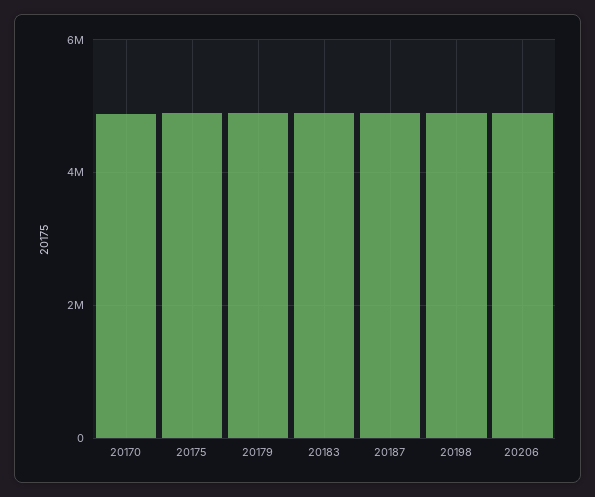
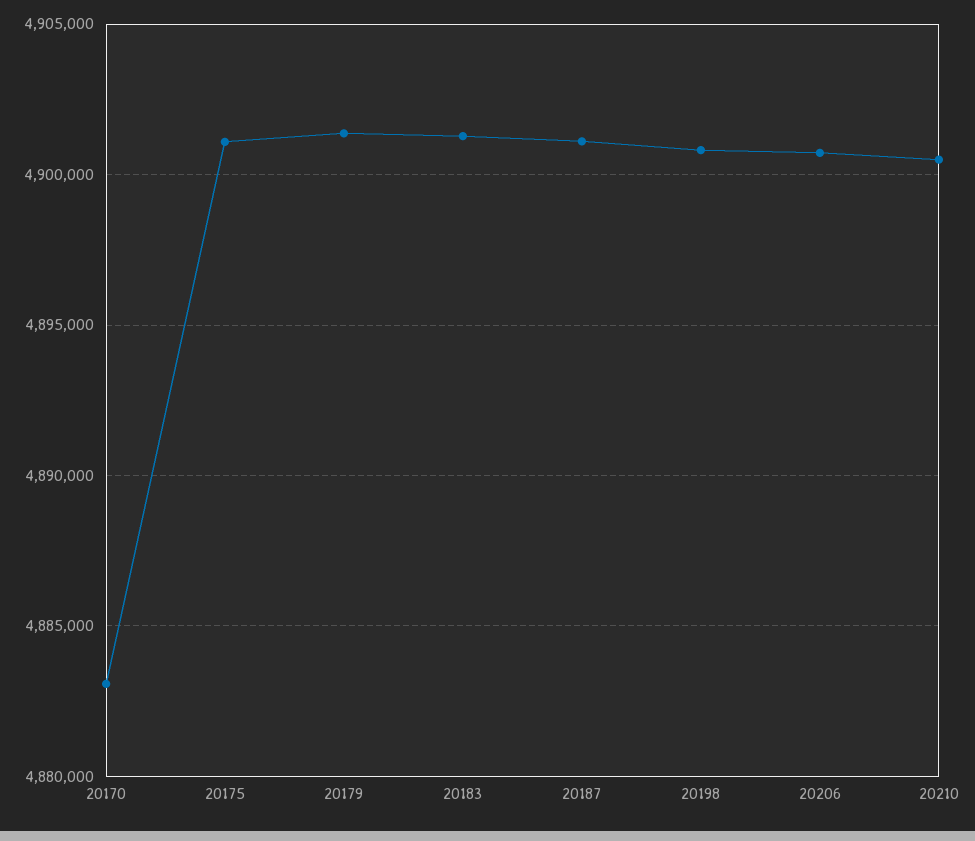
20210: none -> 4900500

